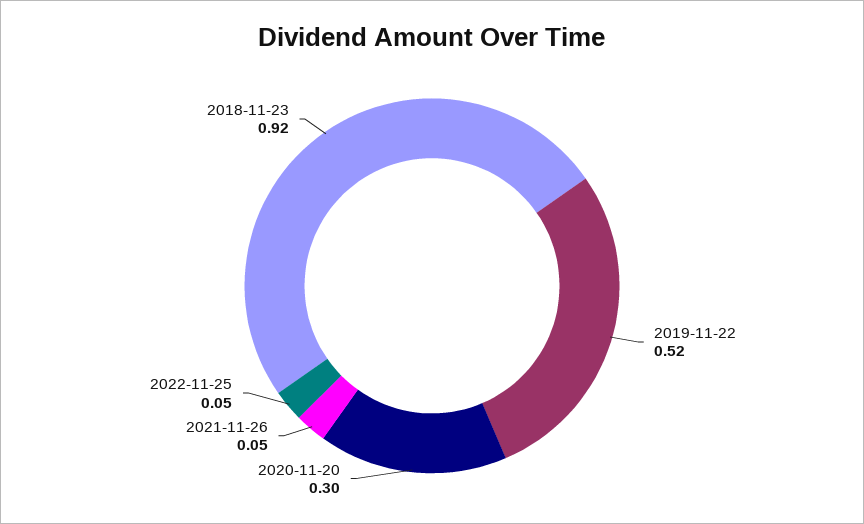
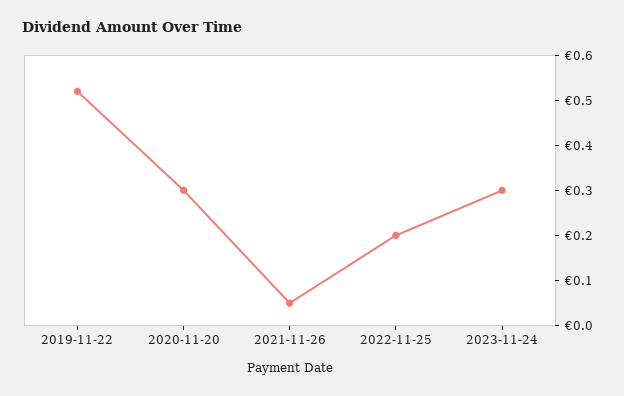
2022-11-25: 0.05 -> 0.2
2018-11-23: 0.92 -> none
2023-11-24: none -> 0.3

